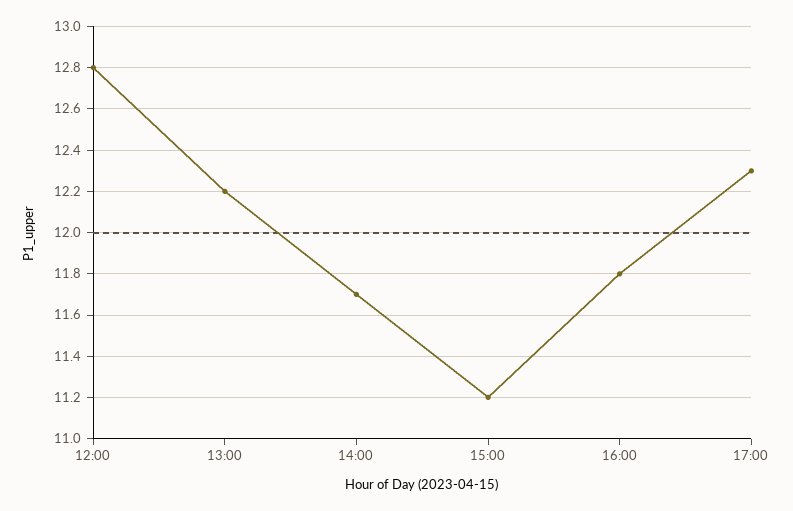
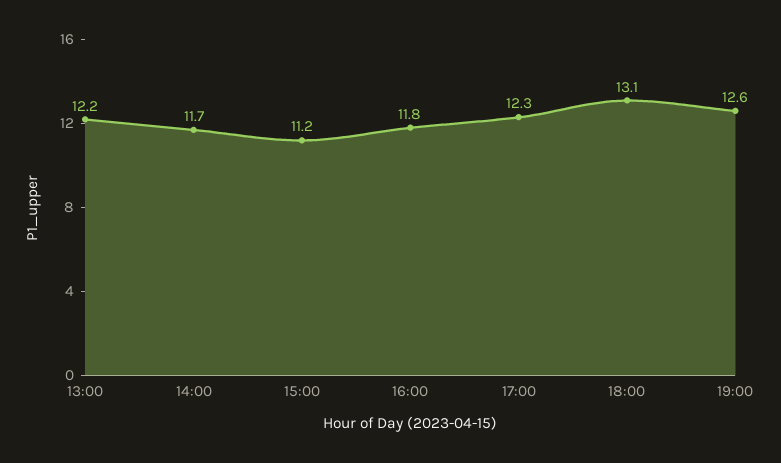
12:00: 12.8 -> none
18:00: none -> 13.1
19:00: none -> 12.6

